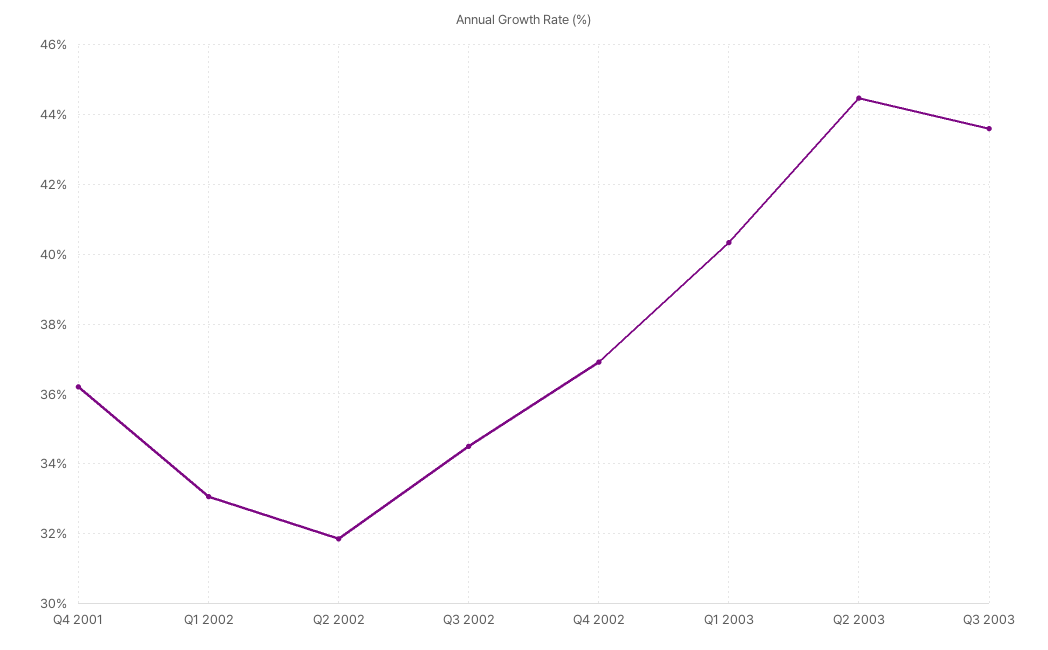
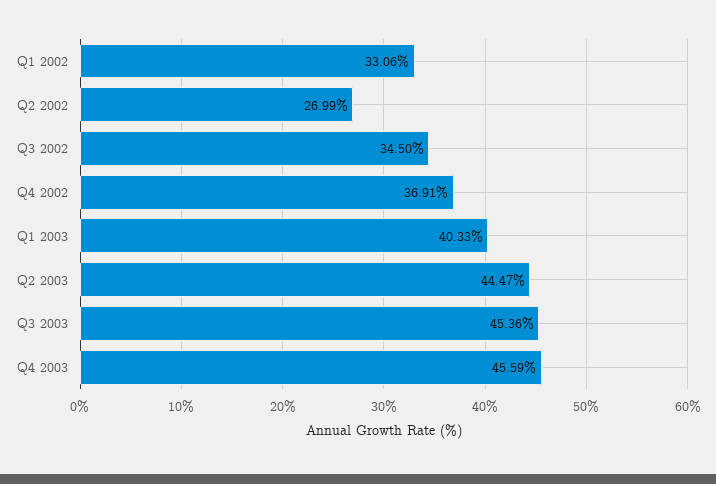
Q4 2001: 36.2 -> none
Q2 2002: 31.8 -> 26.99
Q3 2003: 43.6 -> 45.36
Q4 2003: none -> 45.59

